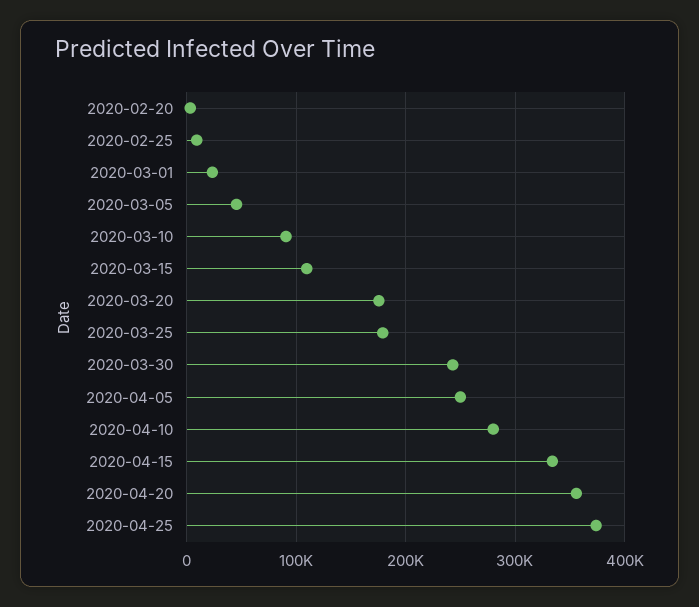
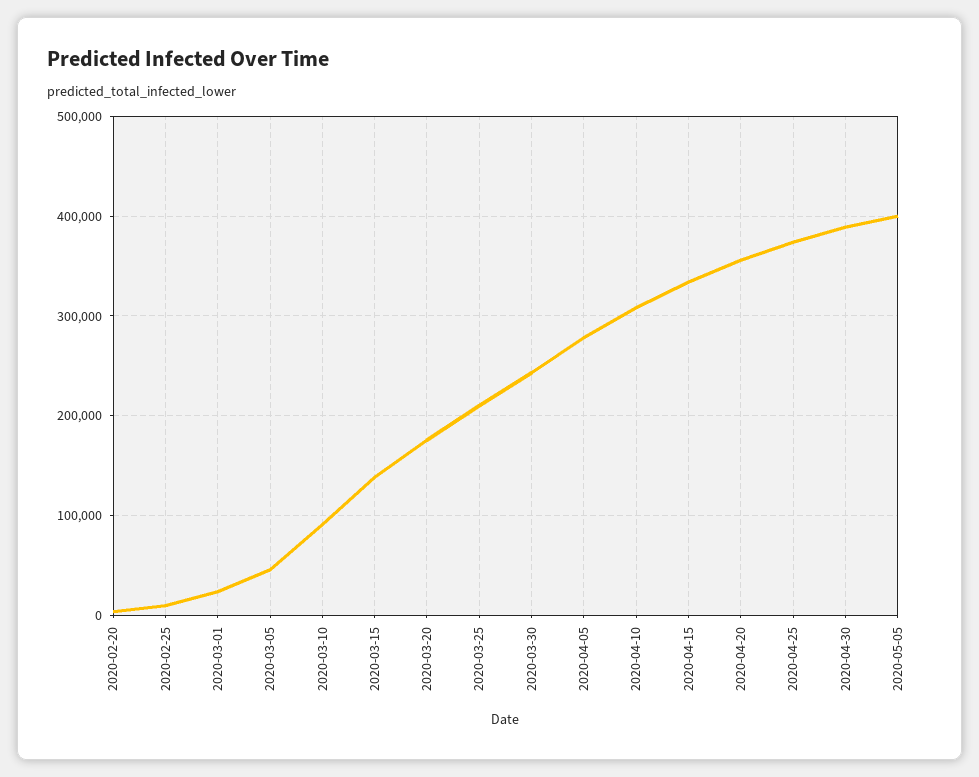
2020-03-15: 110000 -> 140000
2020-03-25: 180000 -> 210000
2020-04-05: 250000 -> 280000
2020-04-10: 280000 -> 310000
2020-04-30: none -> 390000
2020-05-05: none -> 400000

